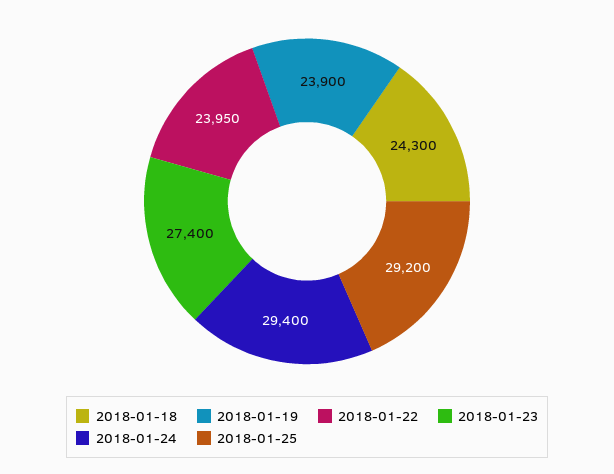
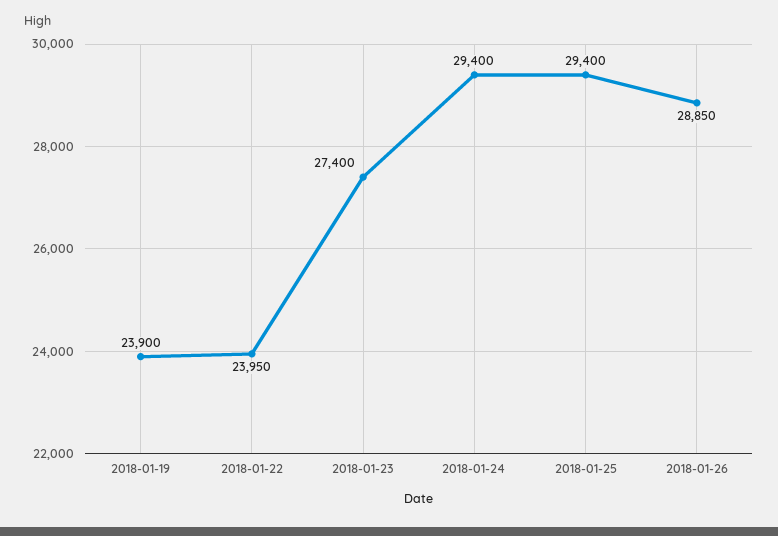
2018-01-18: 24300 -> none
2018-01-25: 29200 -> 29400
2018-01-26: none -> 28850

